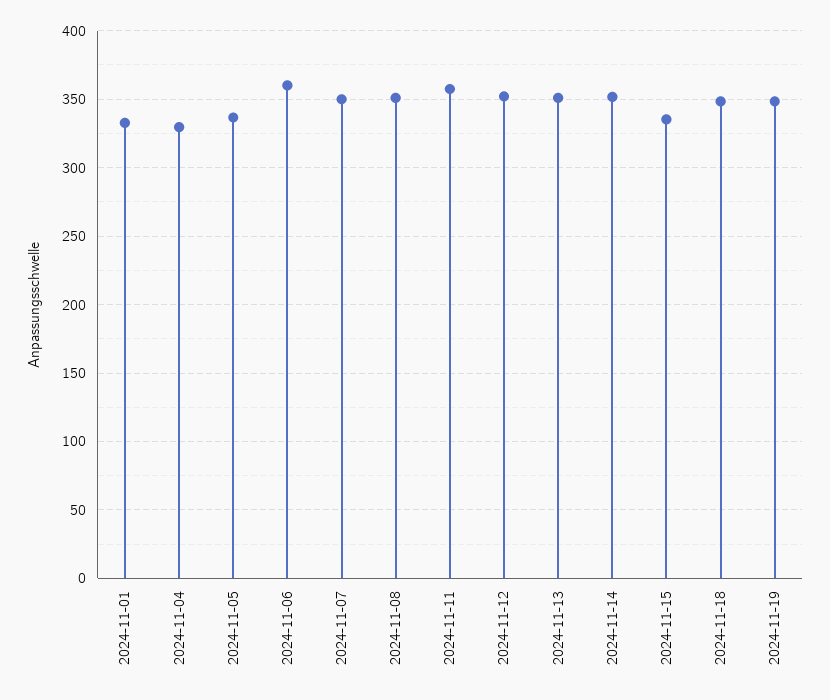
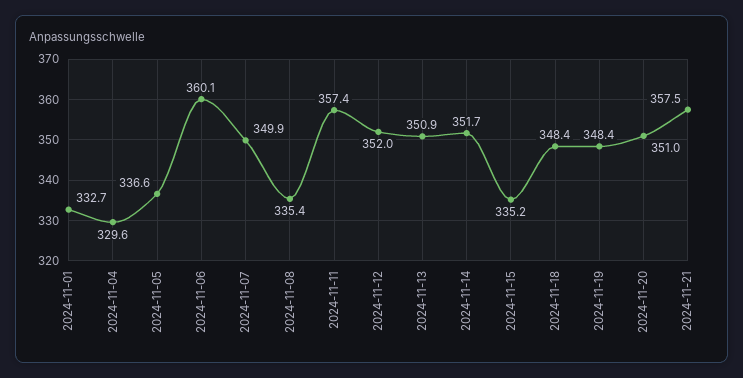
2024-11-08: 350 -> 335.4
2024-11-20: none -> 351
2024-11-21: none -> 357.5

